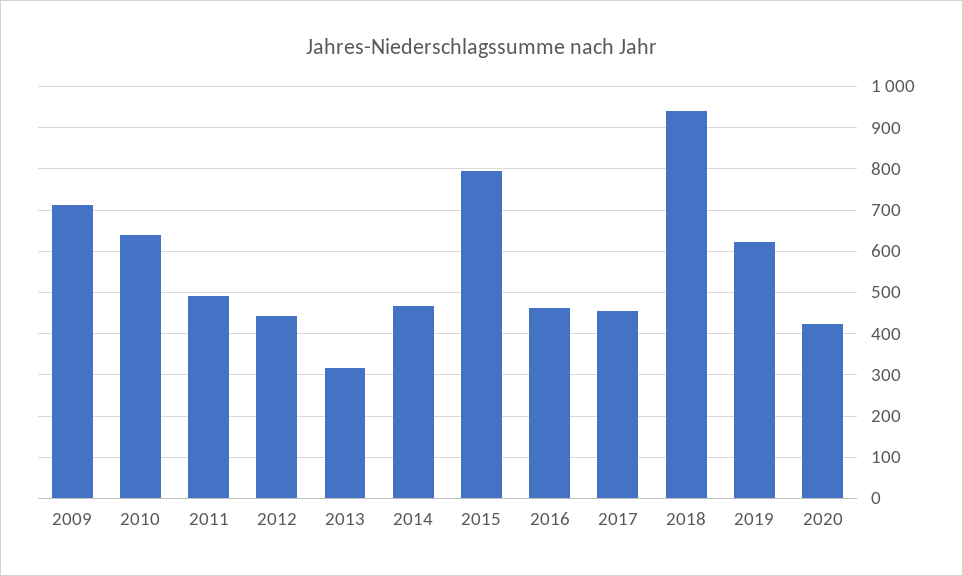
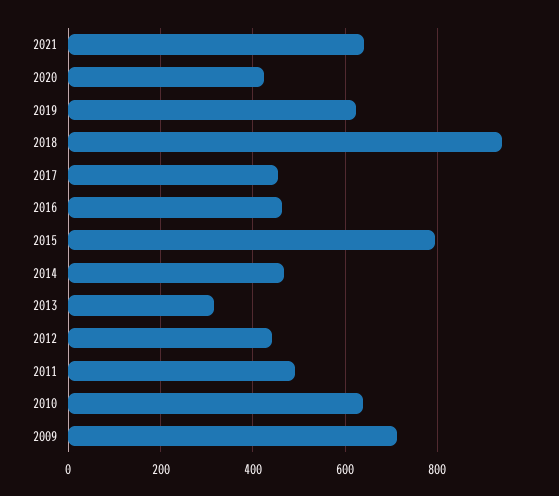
2021: none -> 640

